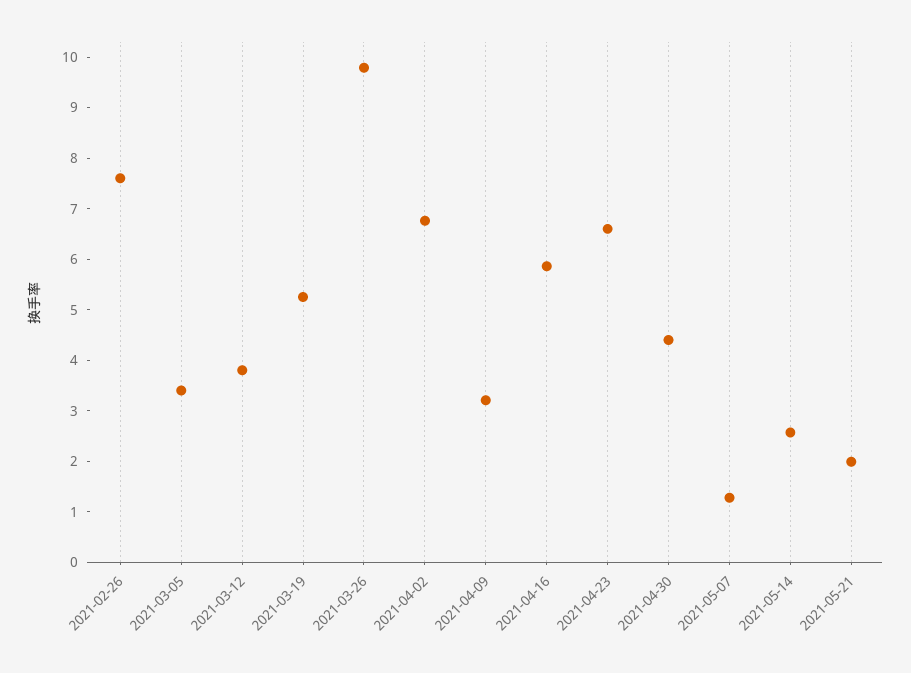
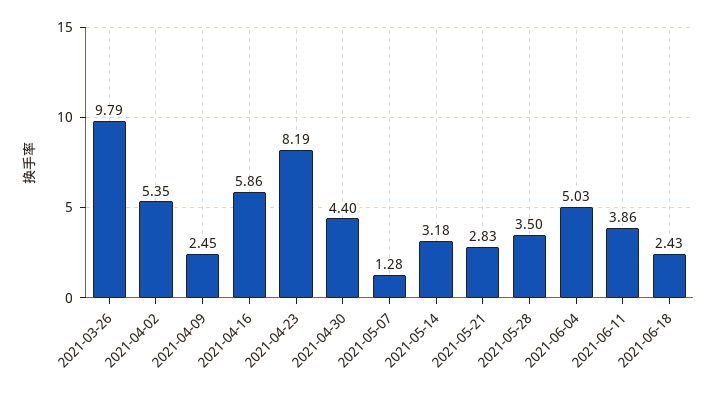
2021-02-26: 7.6 -> none
2021-03-05: 3.4 -> none
2021-03-12: 3.8 -> none
2021-03-19: 5.2 -> none
2021-04-02: 6.8 -> 5.35
2021-04-09: 3.2 -> 2.45
2021-04-23: 6.6 -> 8.19
2021-05-14: 2.6 -> 3.18
2021-05-21: 2 -> 2.83
2021-05-28: none -> 3.5
2021-06-04: none -> 5.03
2021-06-11: none -> 3.86
2021-06-18: none -> 2.43

